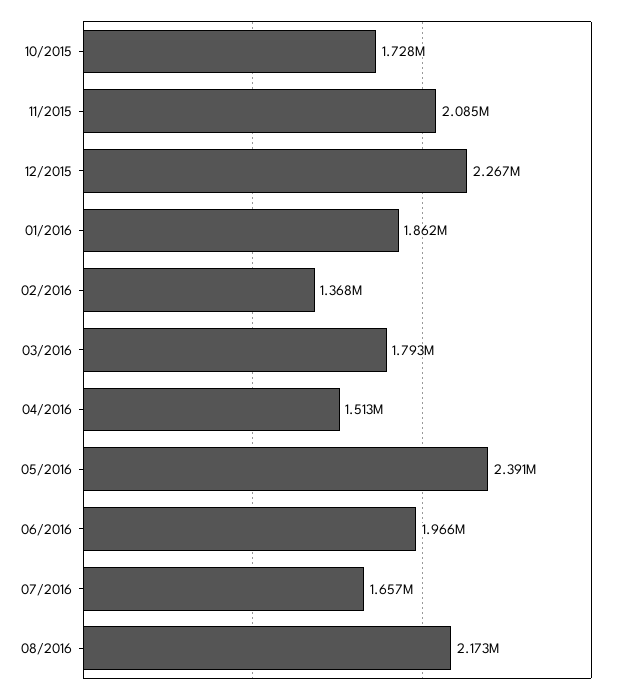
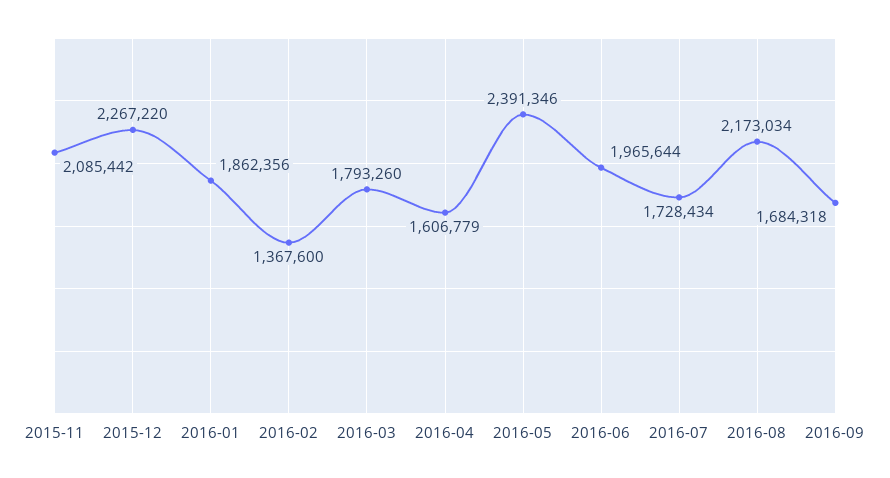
10/2015: 1728000 -> none
04/2016: 1513000 -> 1606779
07/2016: 1657000 -> 1728434
2016-09: none -> 1684318

